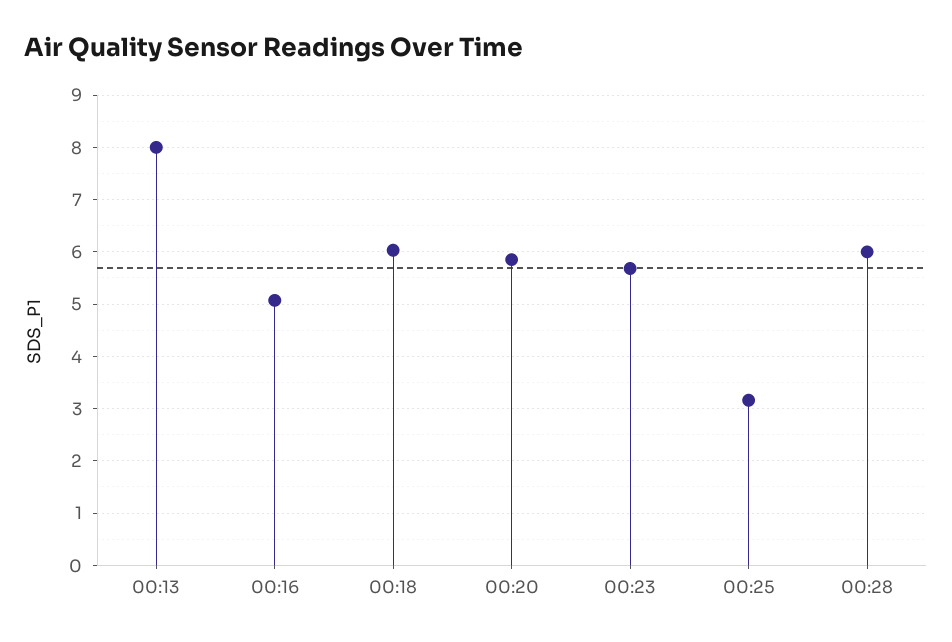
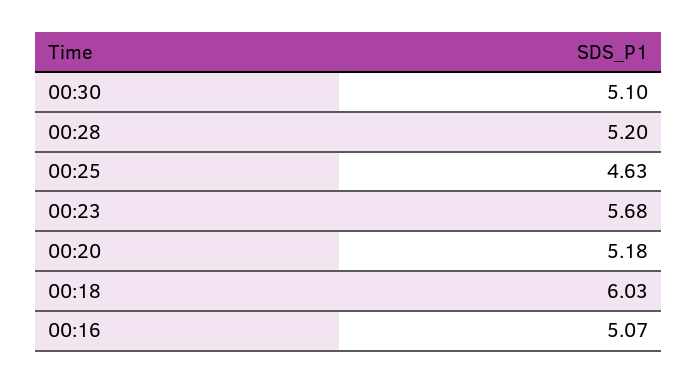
00:13: 8 -> none
00:20: 5.8 -> 5.18
00:25: 3.2 -> 4.63
00:28: 6 -> 5.2
00:30: none -> 5.1

